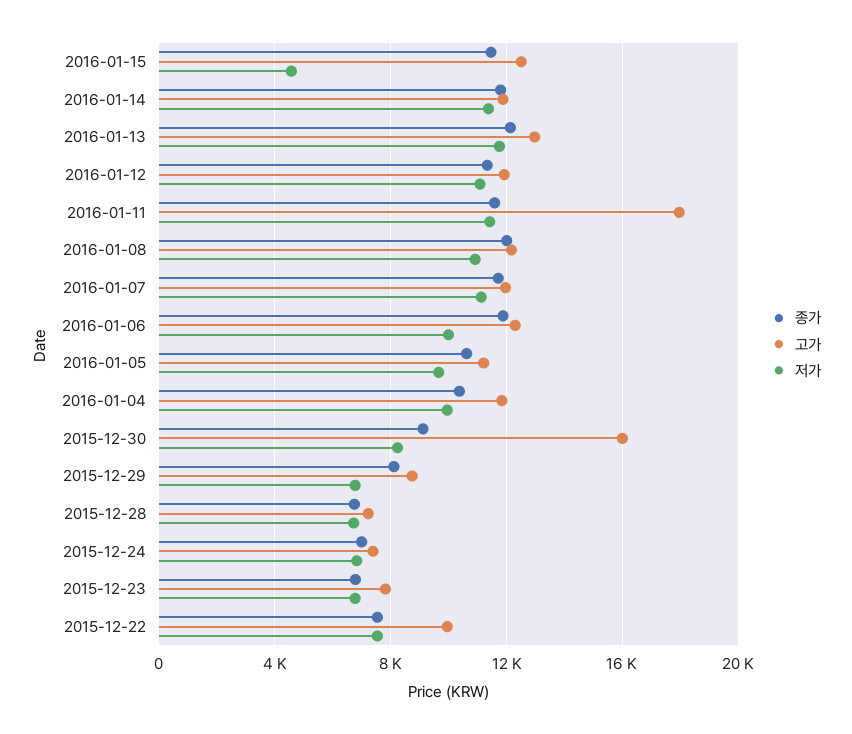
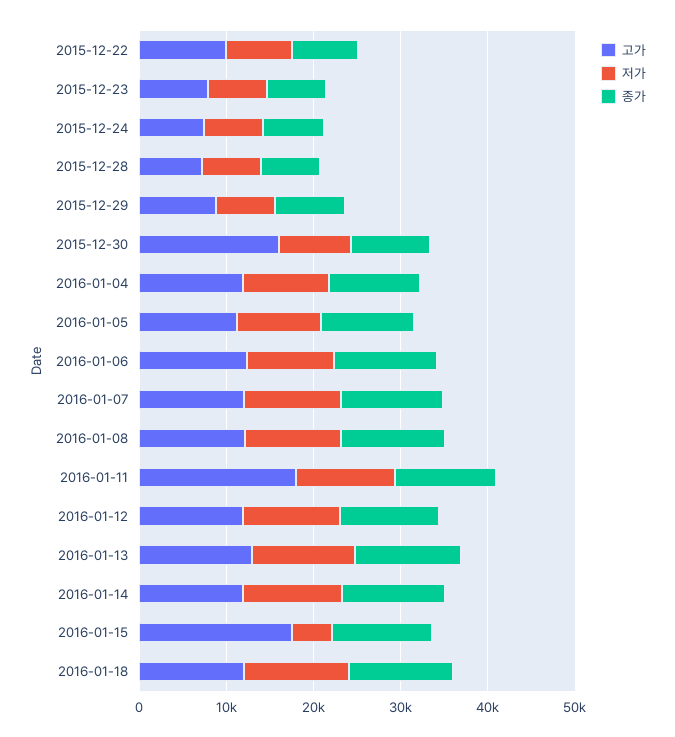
고가, 2016-01-15: 12500 -> 18000
고가, 2016-01-18: none -> 12000
저가, 2016-01-18: none -> 12000
종가, 2016-01-18: none -> 12000

